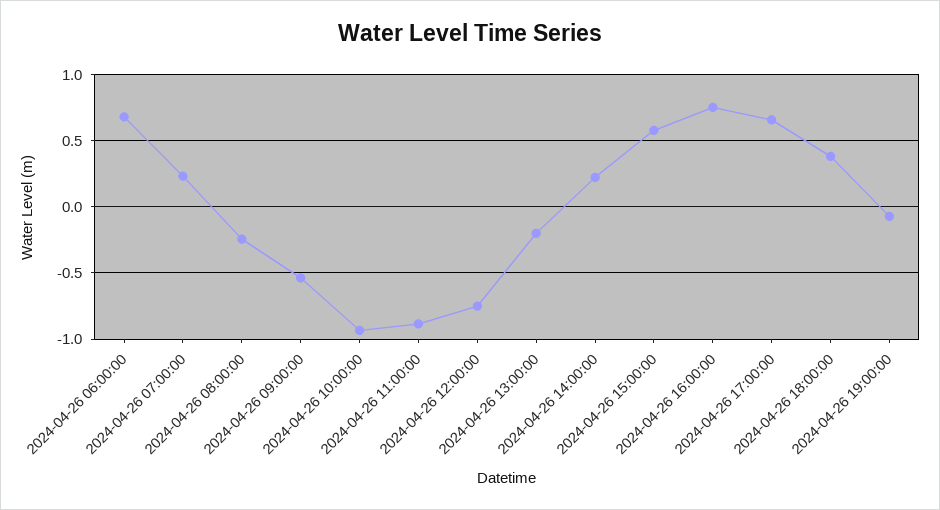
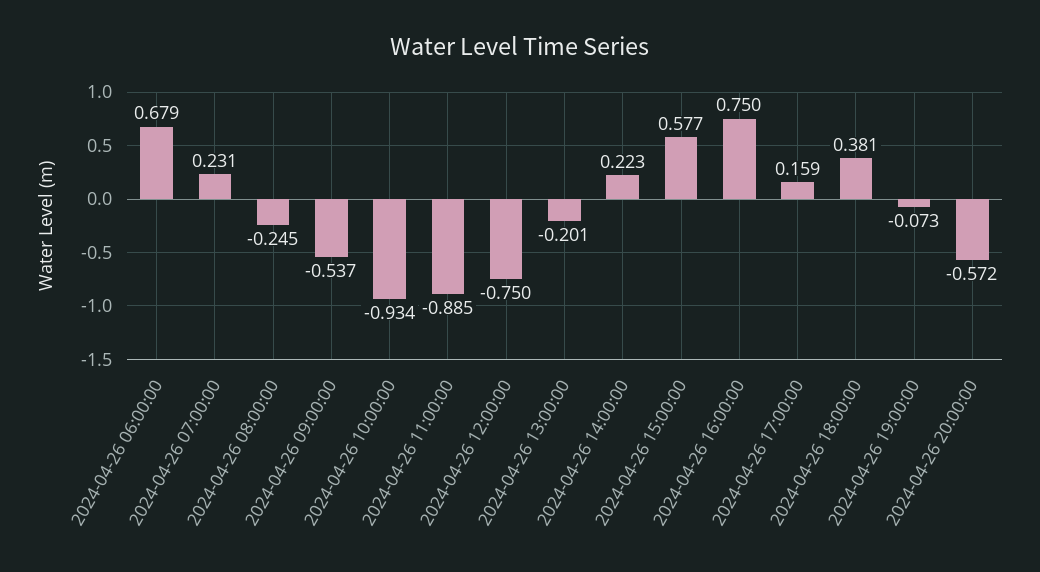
2024-04-26 17:00:00: 0.65 -> 0.159
2024-04-26 20:00:00: none -> -0.572

